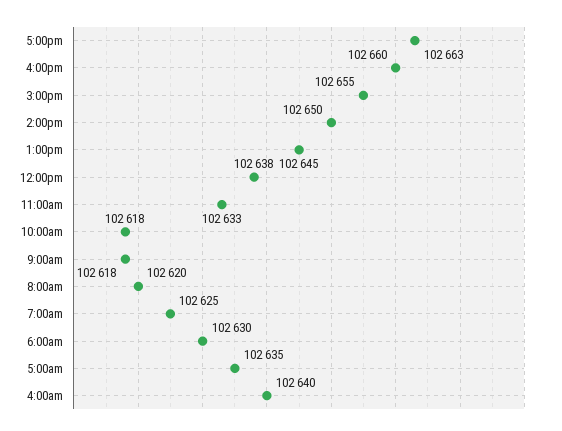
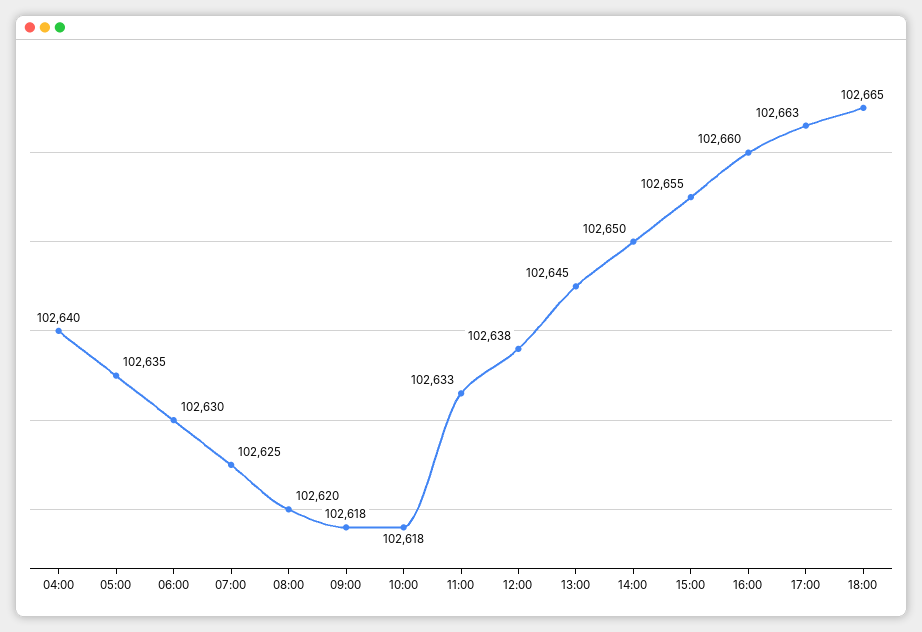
18:00: none -> 102665

